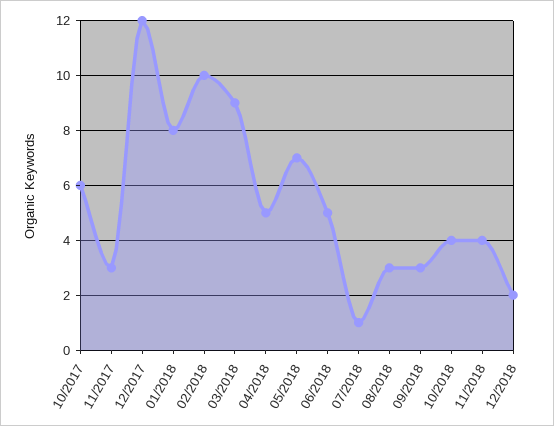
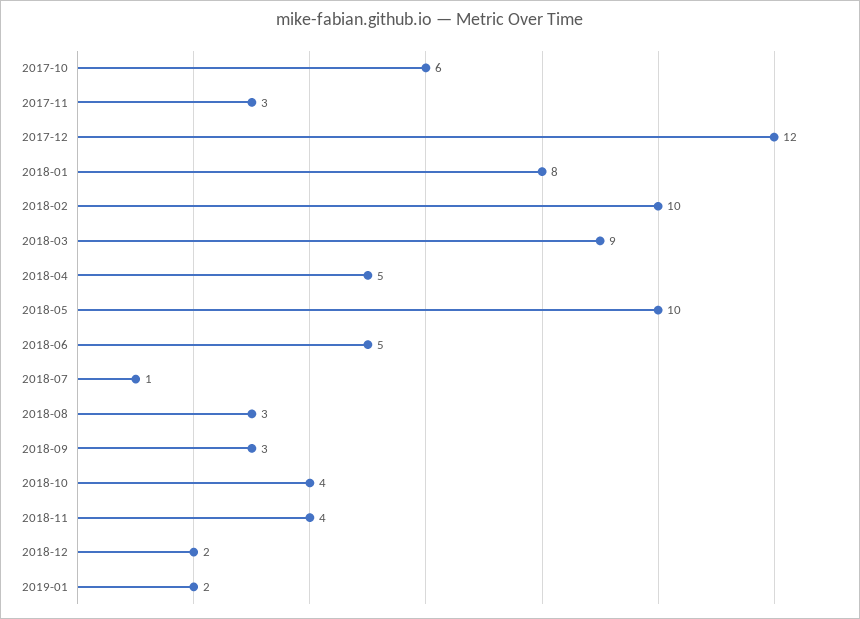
05/2018: 7 -> 10
2019-01: none -> 2

